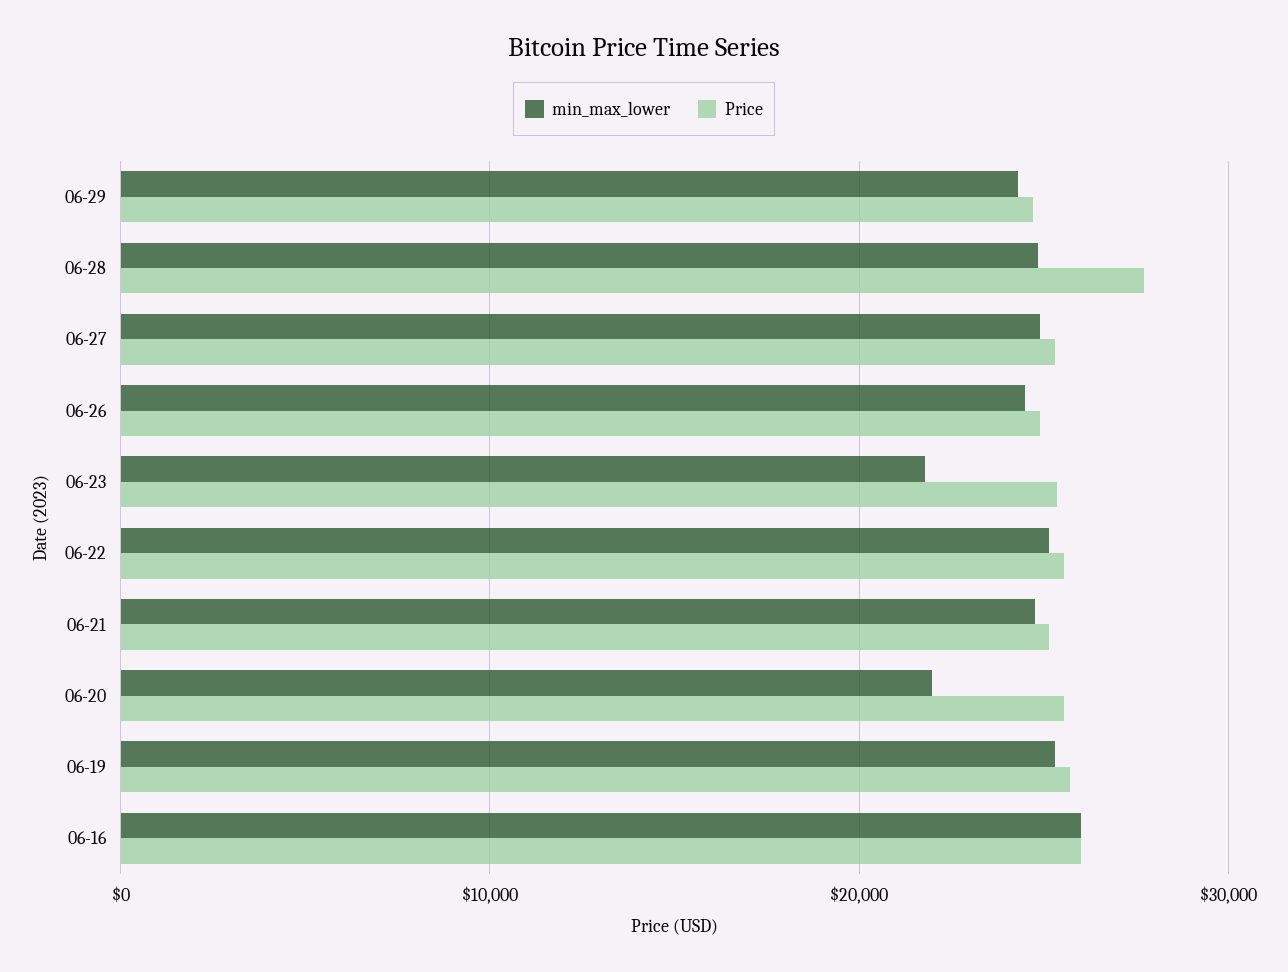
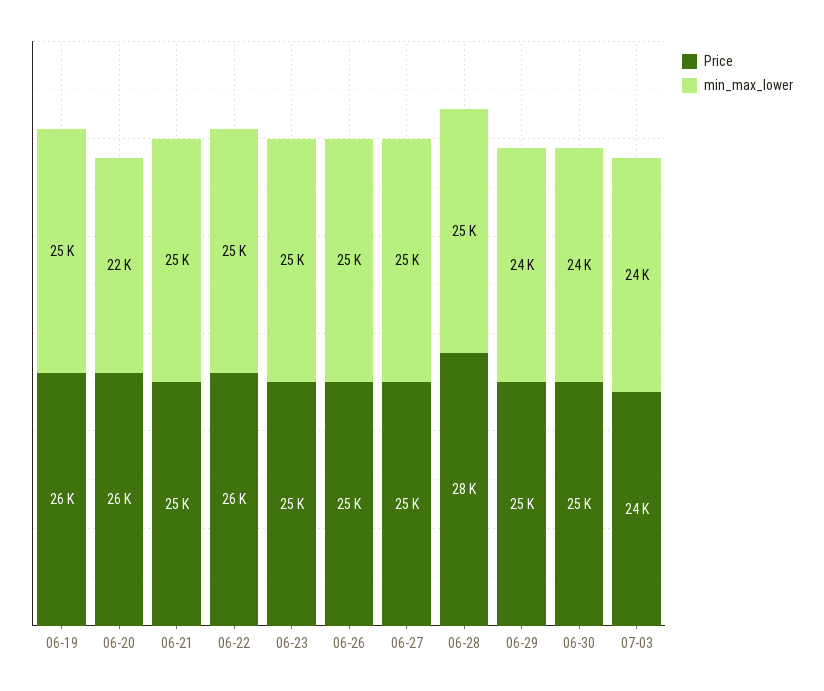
min_max_lower, 06-23: 22000 -> 25000
min_max_lower, 06-16: 26000 -> none
Price, 06-16: 26000 -> none
Price, 06-30: none -> 25000
min_max_lower, 06-30: none -> 24000
Price, 07-03: none -> 24000
min_max_lower, 07-03: none -> 24000

